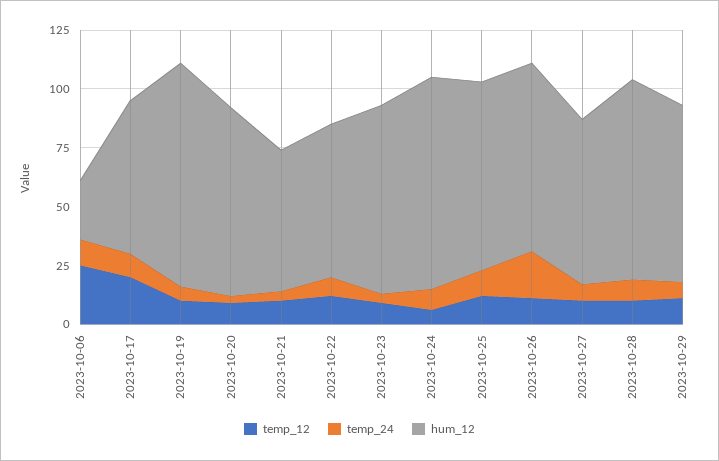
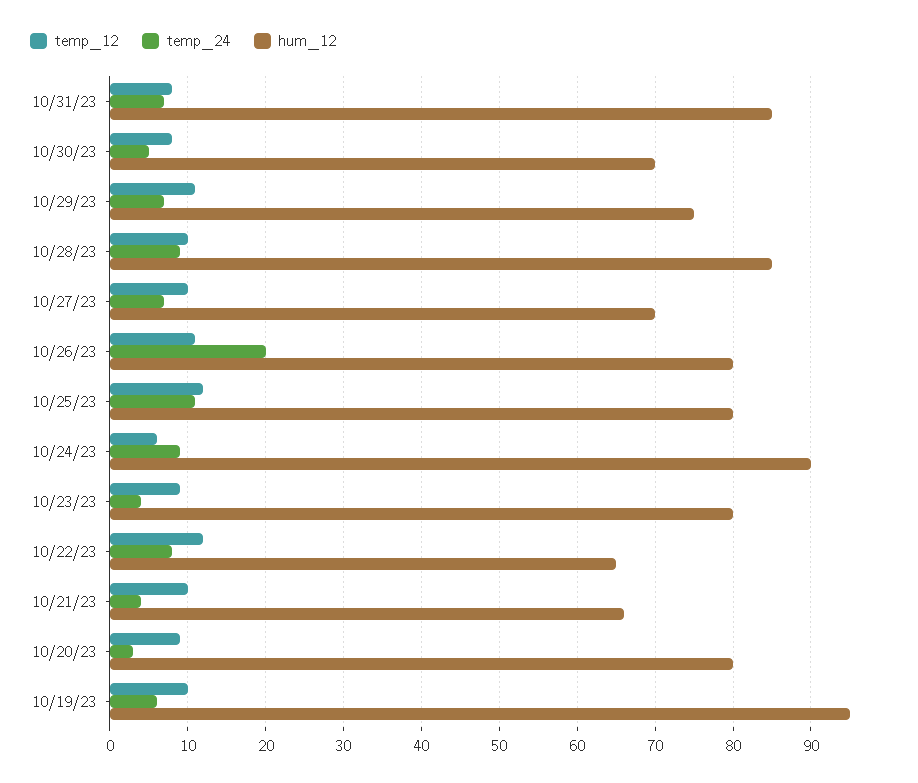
temp_12, 2023-10-06: 25 -> none
temp_24, 2023-10-06: 10 -> none
hum_12, 2023-10-06: 25 -> none
temp_12, 2023-10-17: 20 -> none
temp_24, 2023-10-17: 10 -> none
hum_12, 2023-10-17: 65 -> none
hum_12, 2023-10-21: 60 -> 66
temp_12, 10/31/23: none -> 8
temp_24, 10/31/23: none -> 7
hum_12, 10/31/23: none -> 85
temp_12, 10/30/23: none -> 8
temp_24, 10/30/23: none -> 5
hum_12, 10/30/23: none -> 70

